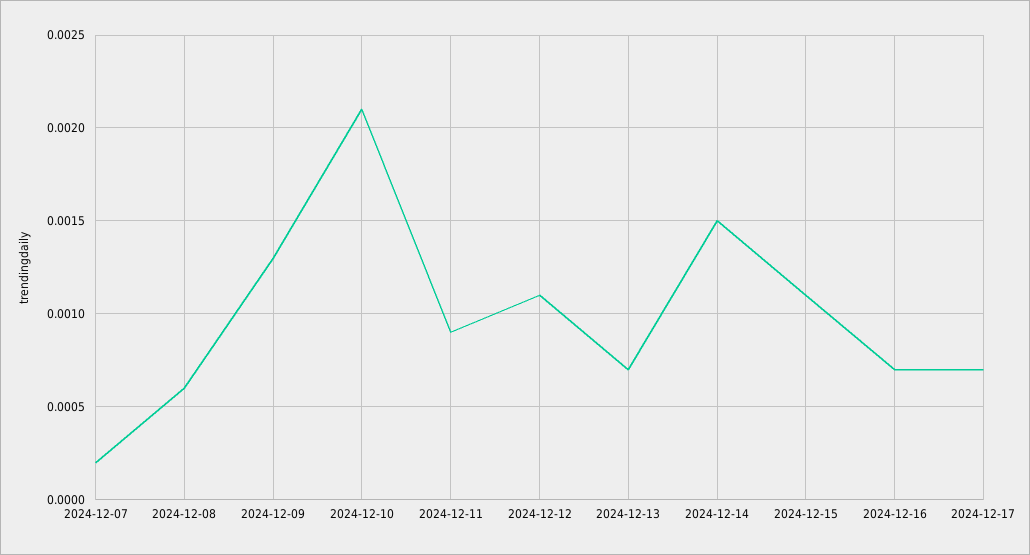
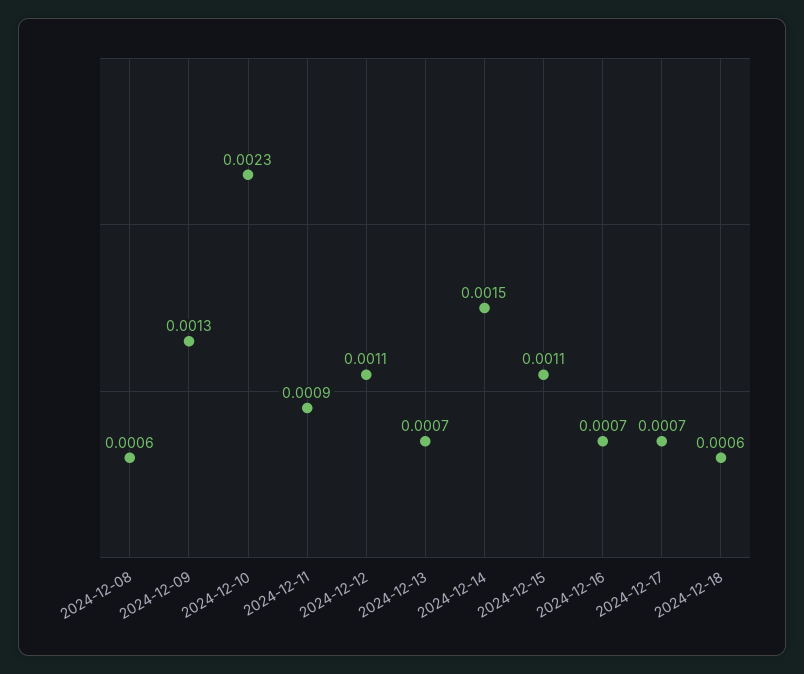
2024-12-07: 0.0002 -> none
2024-12-10: 0.0021 -> 0.0023
2024-12-18: none -> 0.0006

